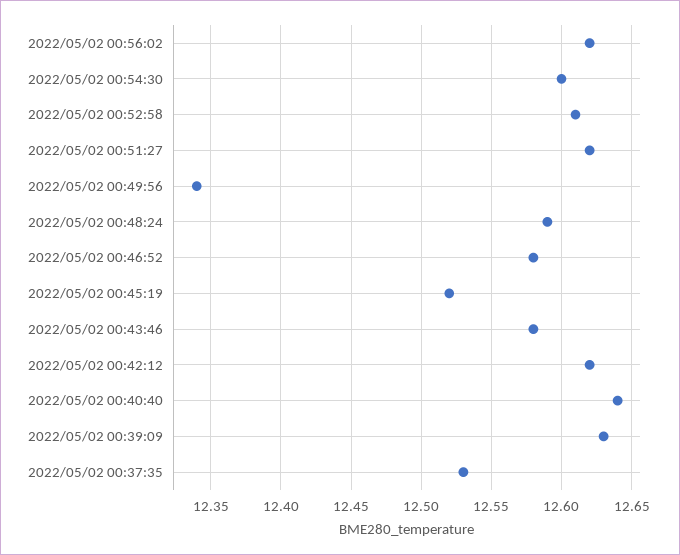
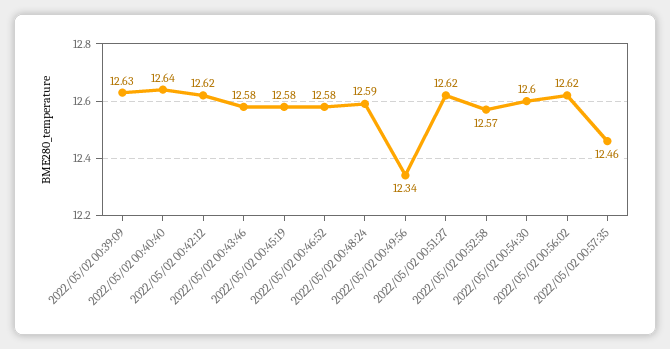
2022/05/02 00:52:58: 12.61 -> 12.57
2022/05/02 00:45:19: 12.52 -> 12.58
2022/05/02 00:37:35: 12.53 -> none
2022/05/02 00:57:35: none -> 12.46

